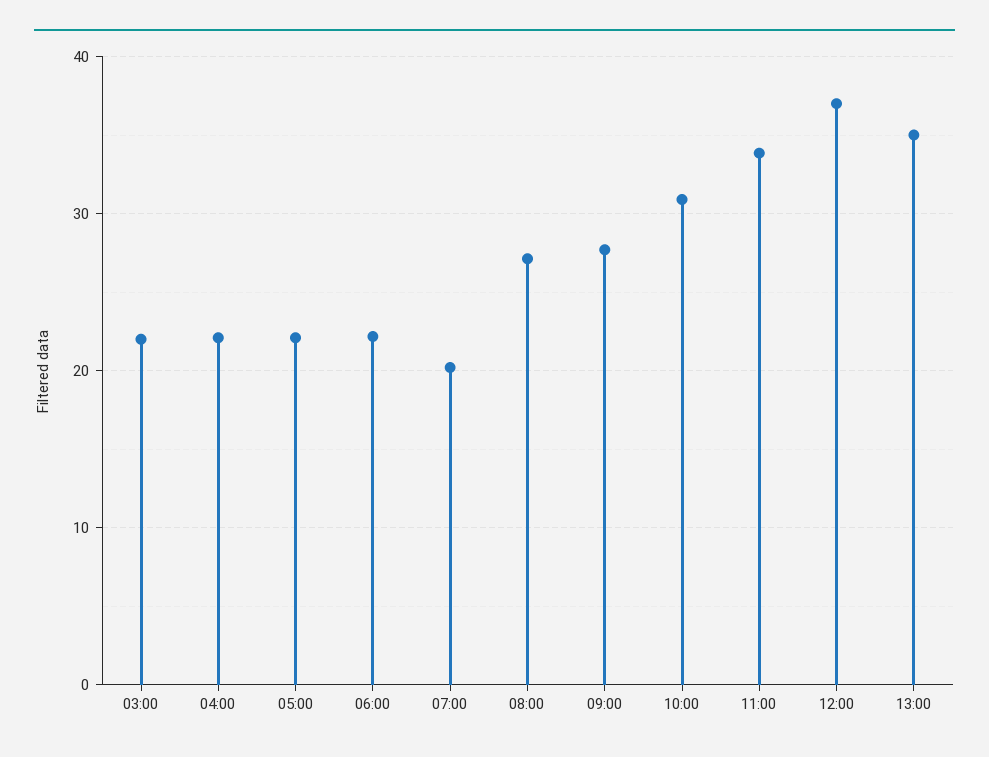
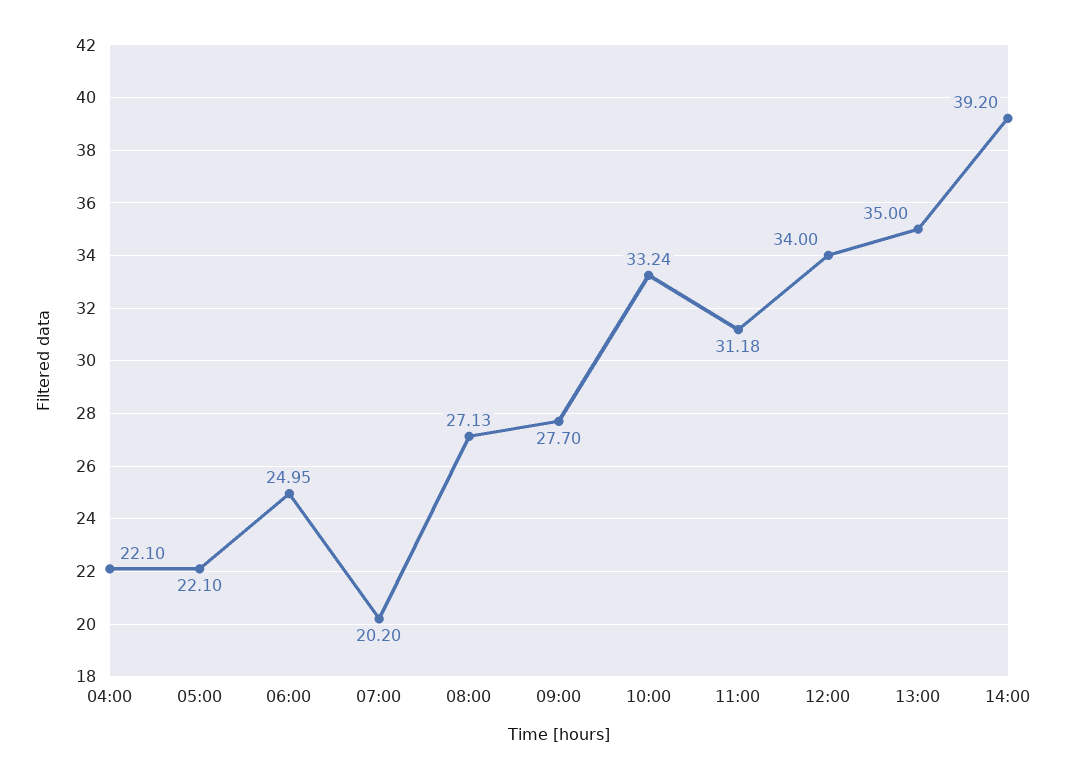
03:00: 22 -> none
06:00: 22 -> 24.95
10:00: 31 -> 33.24
11:00: 34 -> 31.18
12:00: 37 -> 34
14:00: none -> 39.2

